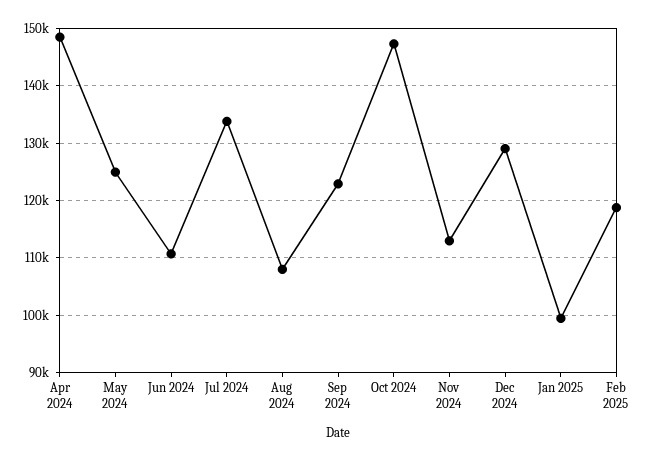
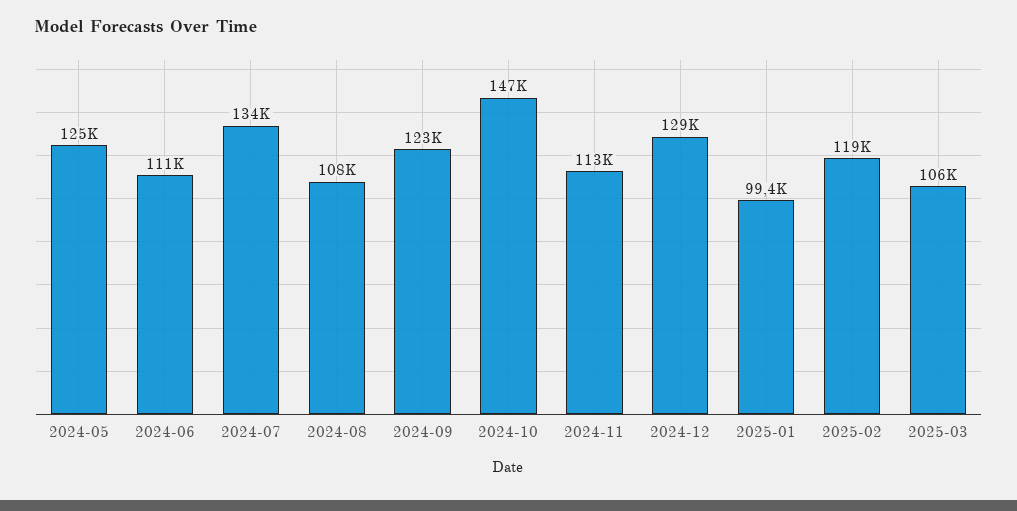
Apr 2024: 148000 -> none
2025-03: none -> 106000

